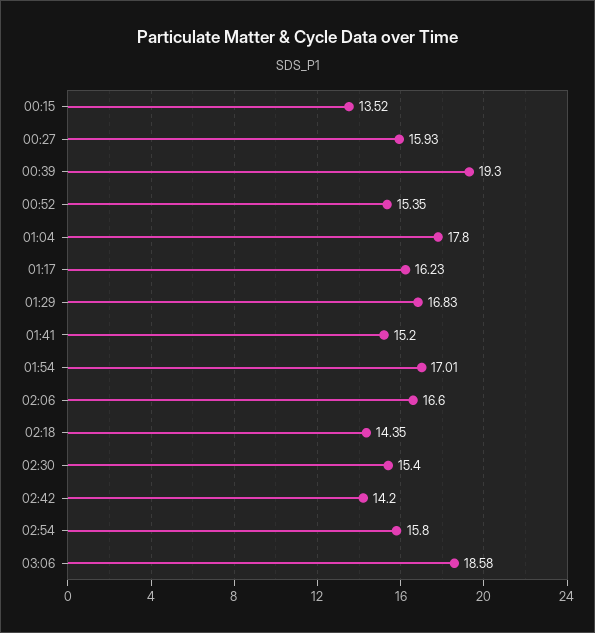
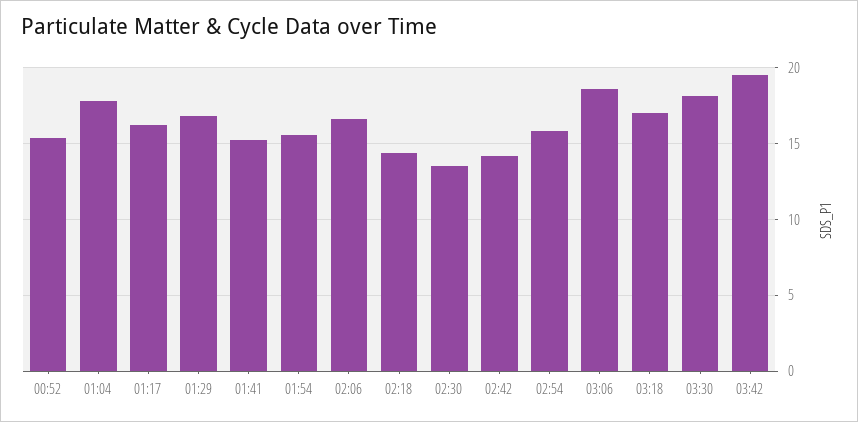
00:15: 13.52 -> none
00:27: 15.93 -> none
00:39: 19.3 -> none
01:54: 17.01 -> 15.5
02:30: 15.4 -> 13.5
03:18: none -> 17
03:30: none -> 18
03:42: none -> 19.5

